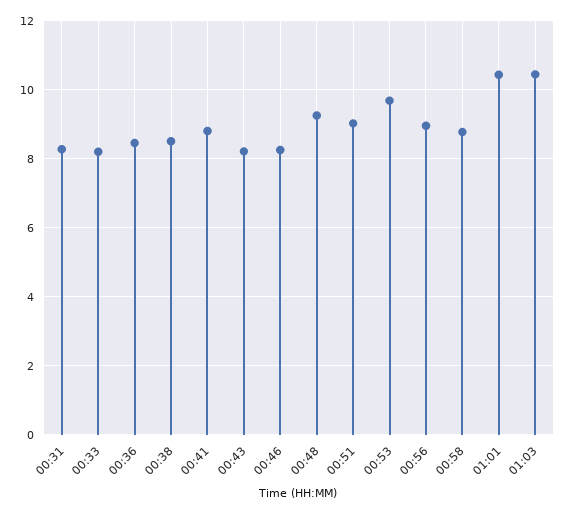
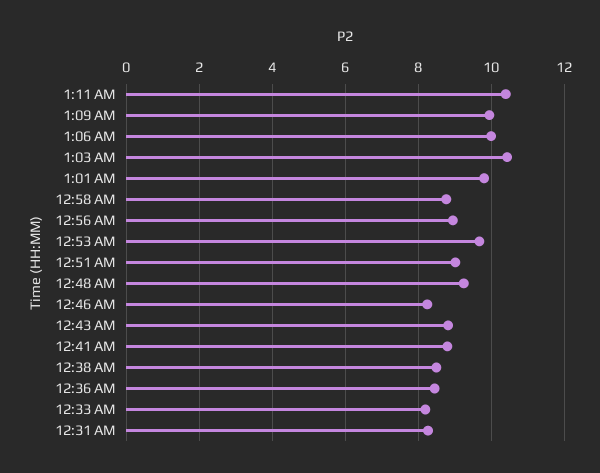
00:43: 8.2 -> 8.8
01:01: 10.4 -> 9.8
1:11 AM: none -> 10.4
1:09 AM: none -> 10
1:06 AM: none -> 10

